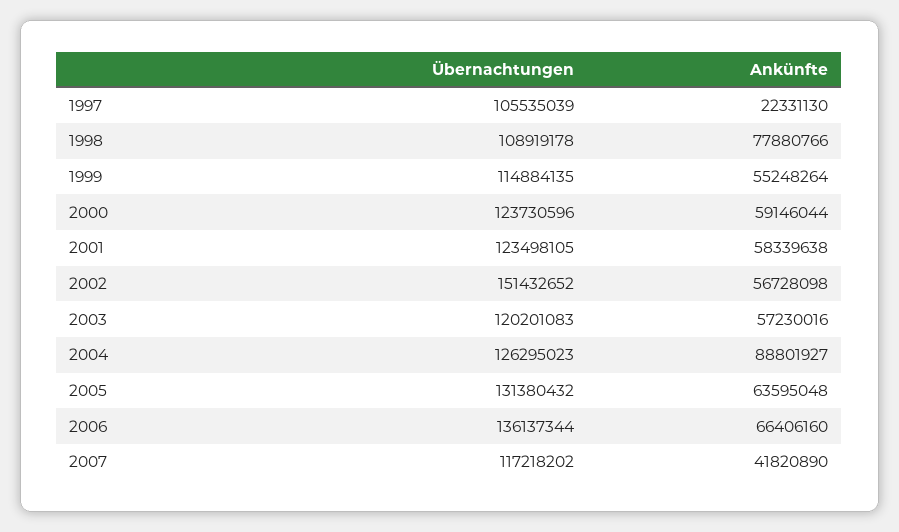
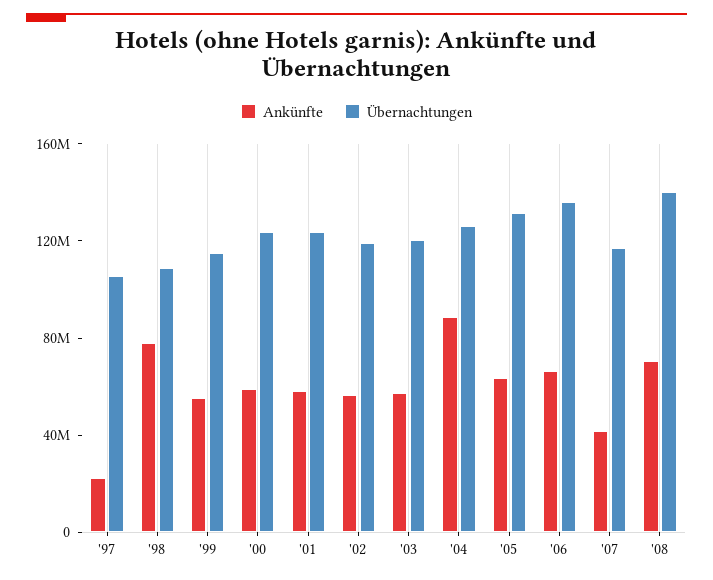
Übernachtungen, 2002: 151432652 -> 120000000
Ankünfte, '08: none -> 70000000
Übernachtungen, '08: none -> 140000000

